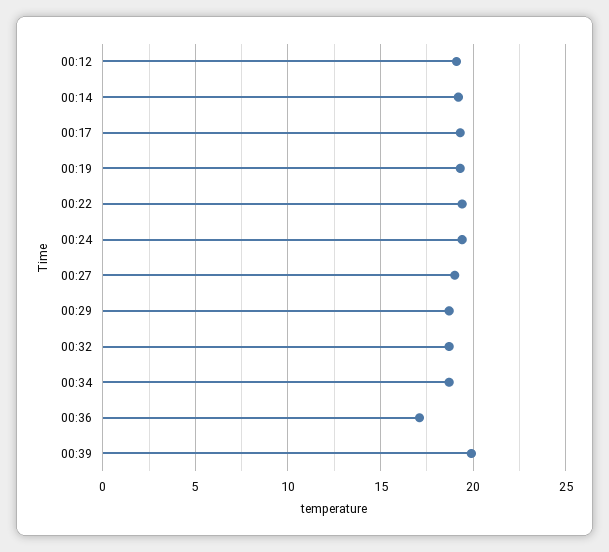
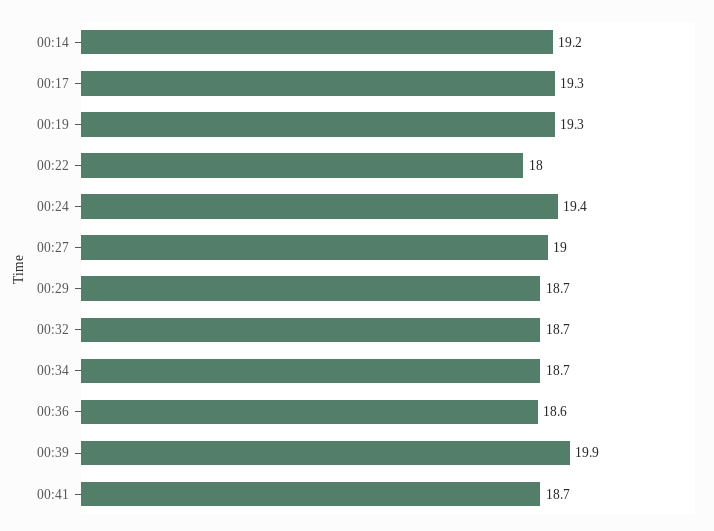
00:12: 19 -> none
00:22: 19.5 -> 18
00:36: 17 -> 18.6
00:41: none -> 18.7

